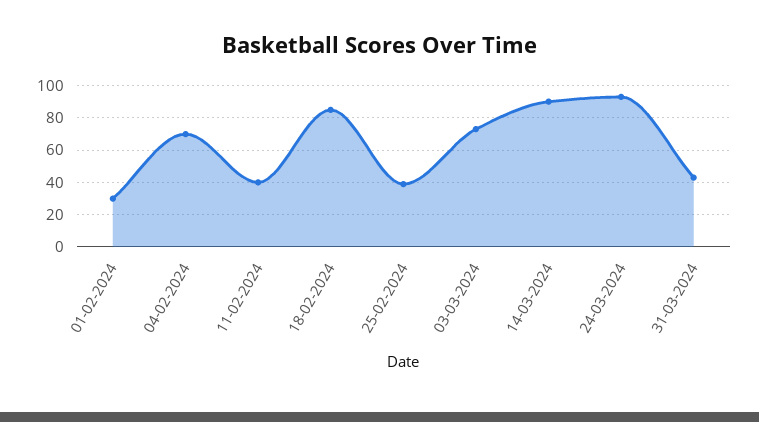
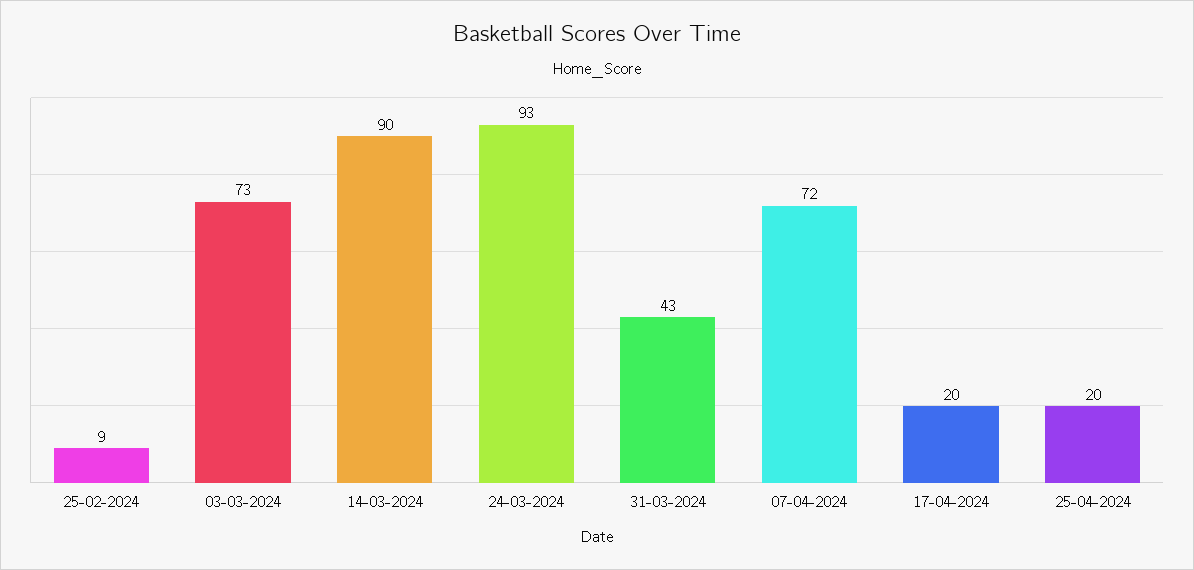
01-02-2024: 30 -> none
04-02-2024: 70 -> none
11-02-2024: 40 -> none
18-02-2024: 85 -> none
25-02-2024: 40 -> 9
07-04-2024: none -> 72
17-04-2024: none -> 20
25-04-2024: none -> 20

